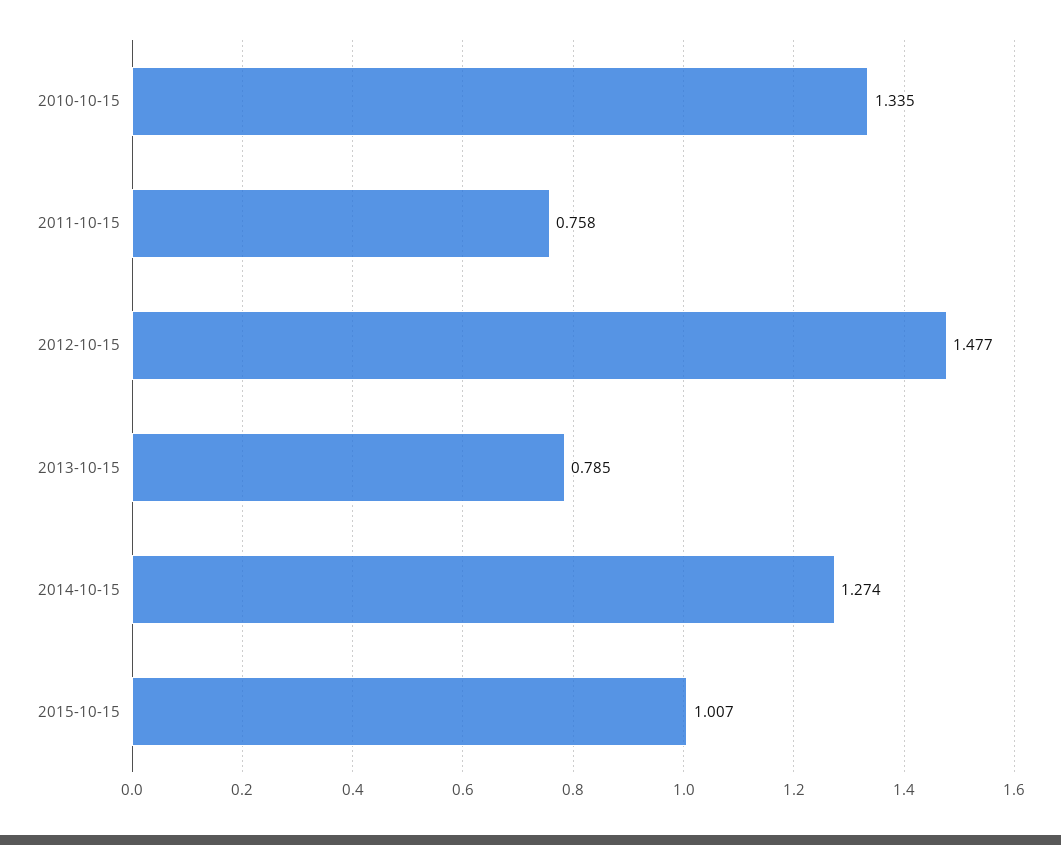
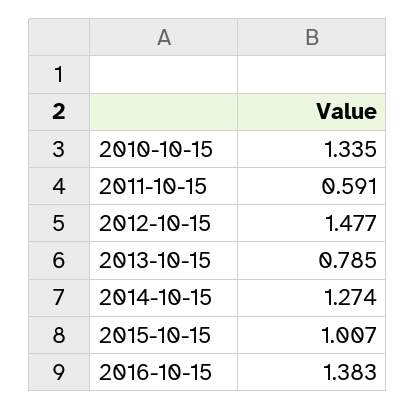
2011-10-15: 0.758 -> 0.591
2016-10-15: none -> 1.383

